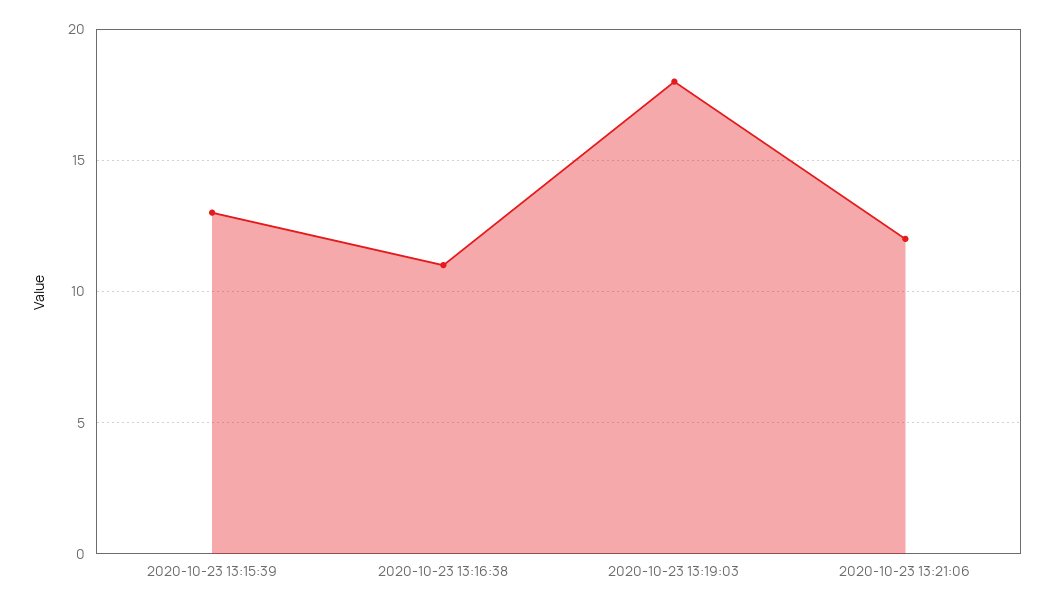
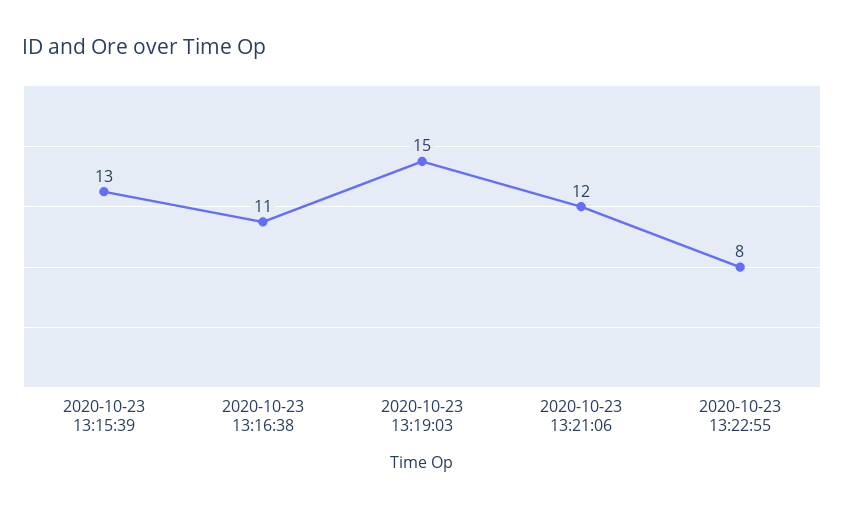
2020-10-23 13:19:03: 18 -> 15
2020-10-23 13:22:55: none -> 8

